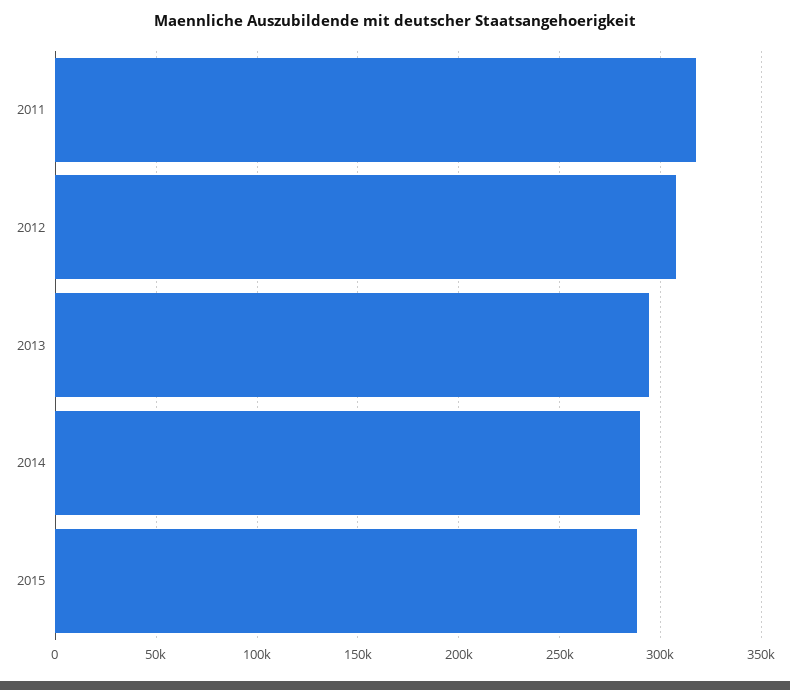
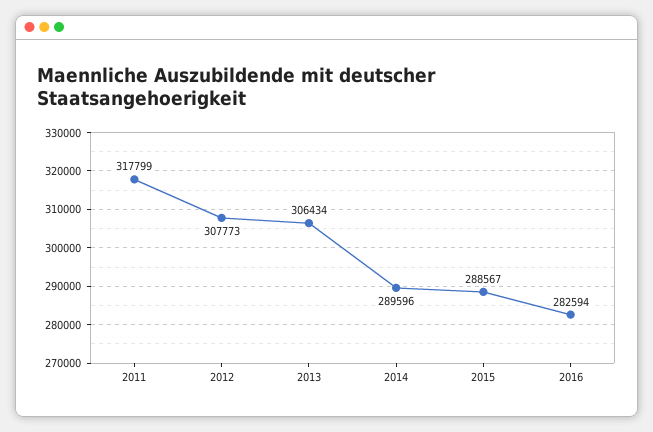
2013: 295000 -> 306434
2016: none -> 282594

